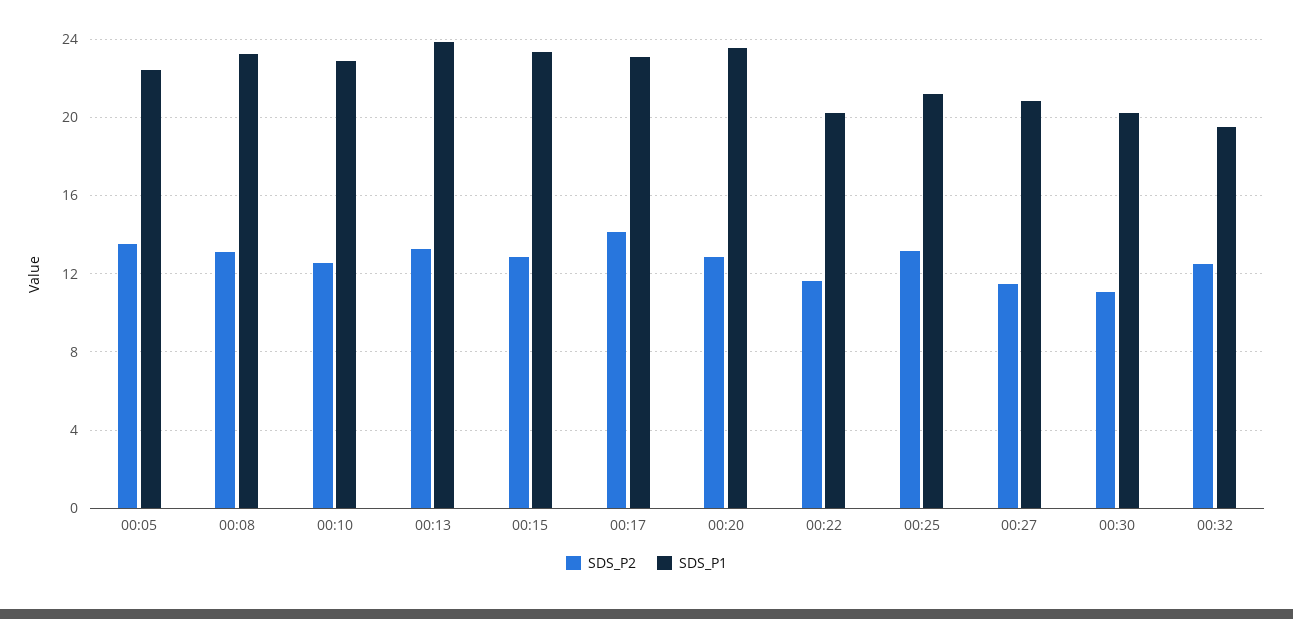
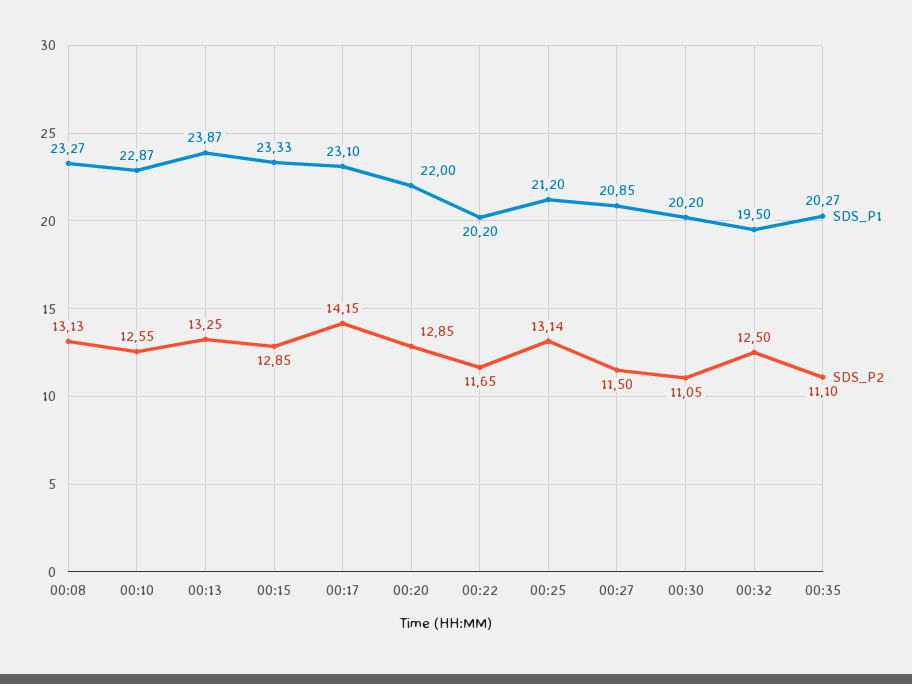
SDS_P2, 00:05: 13.5 -> none
SDS_P1, 00:05: 22.5 -> none
SDS_P1, 00:20: 23.5 -> 22
SDS_P1, 00:35: none -> 20.27
SDS_P2, 00:35: none -> 11.1

